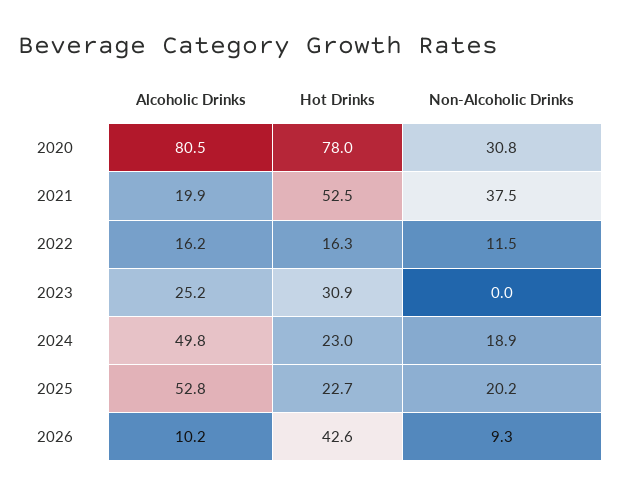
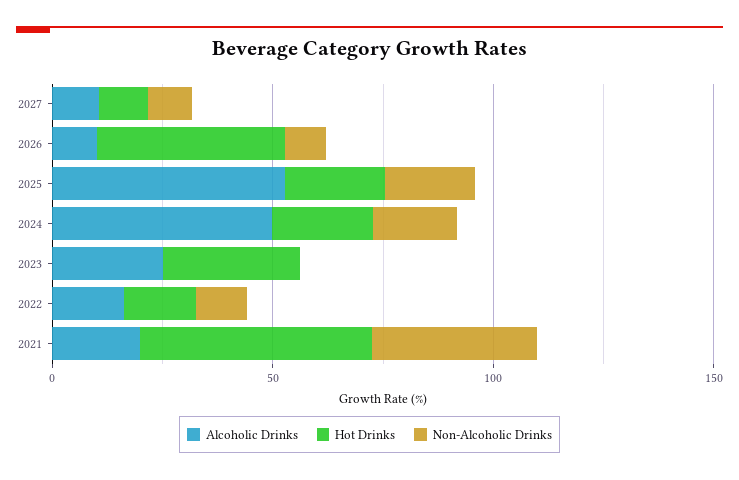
Alcoholic Drinks, 2020: 80.5 -> none
Hot Drinks, 2020: 78 -> none
Non-Alcoholic Drinks, 2020: 30.8 -> none
Alcoholic Drinks, 2027: none -> 10
Hot Drinks, 2027: none -> 10
Non-Alcoholic Drinks, 2027: none -> 10

